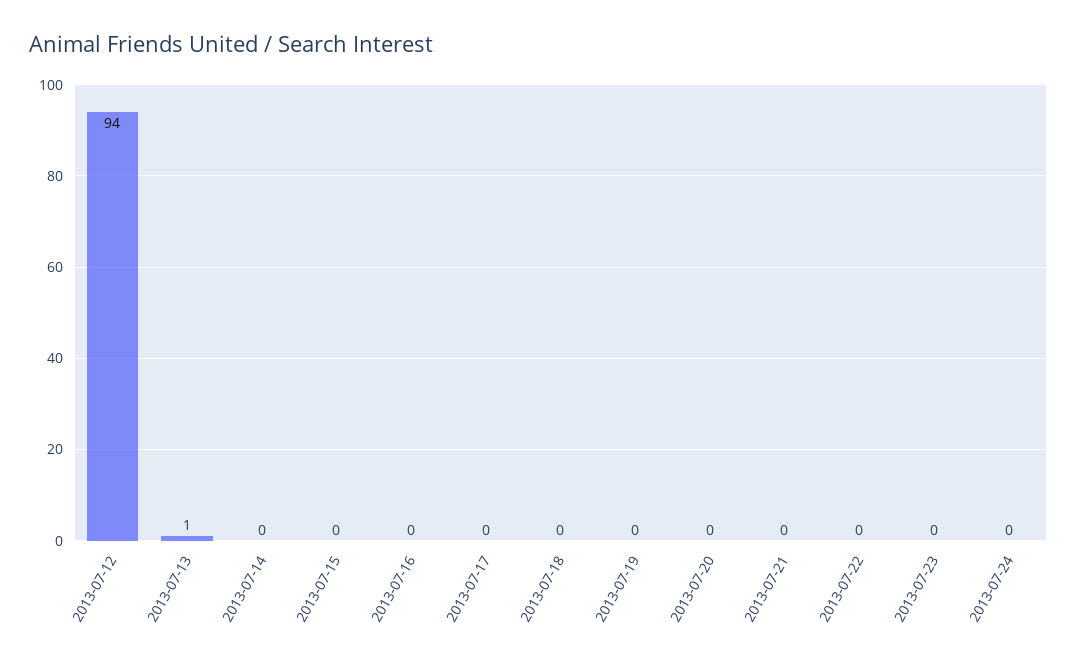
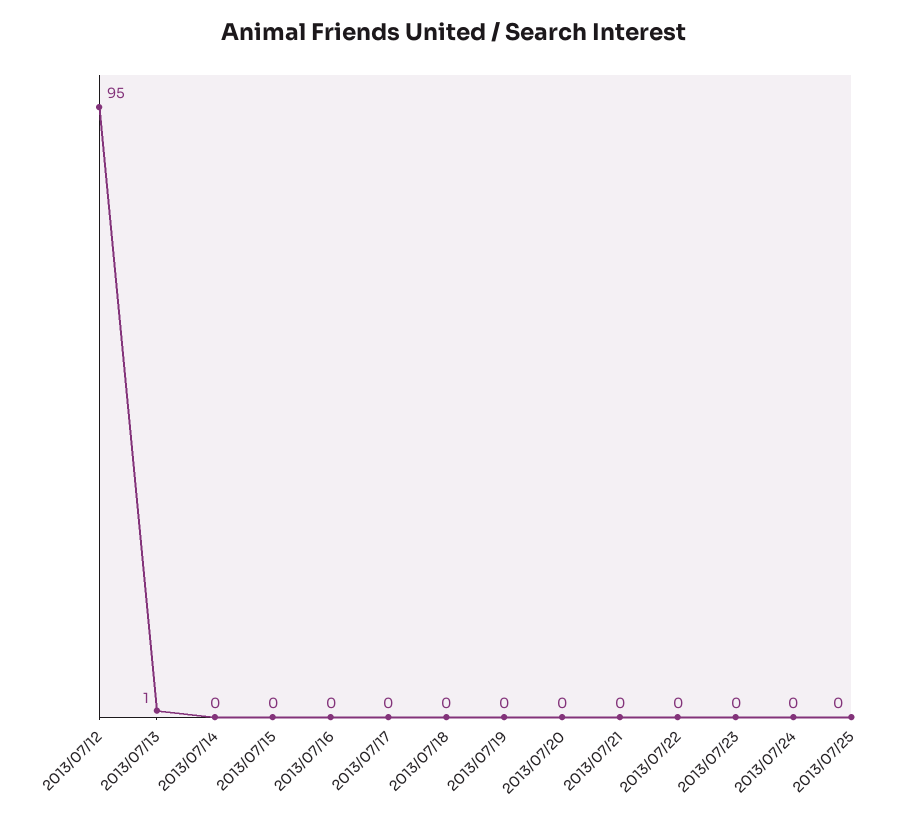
2013-07-12: 94 -> 95
2013/07/25: none -> 0

